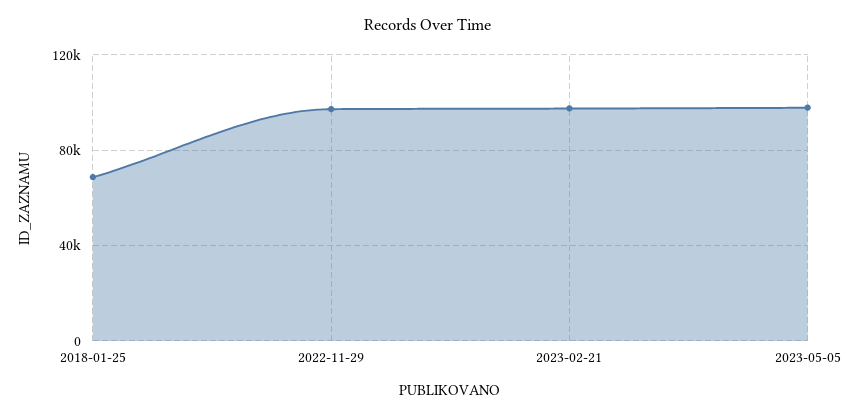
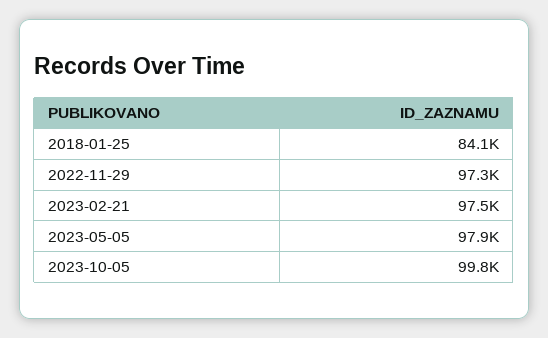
2018-01-25: 70000 -> 84100
2023-10-05: none -> 99800

